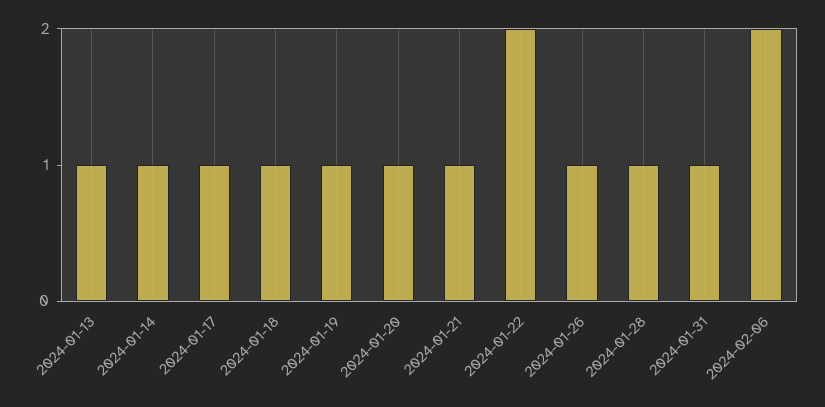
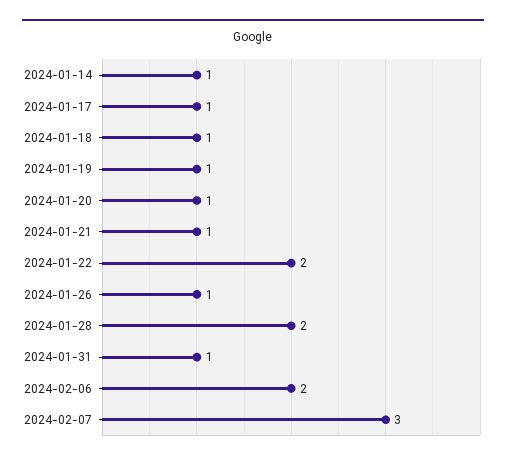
2024-01-13: 1 -> none
2024-01-28: 1 -> 2
2024-02-07: none -> 3

